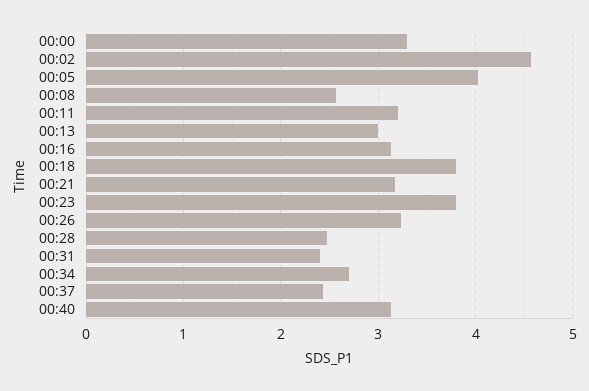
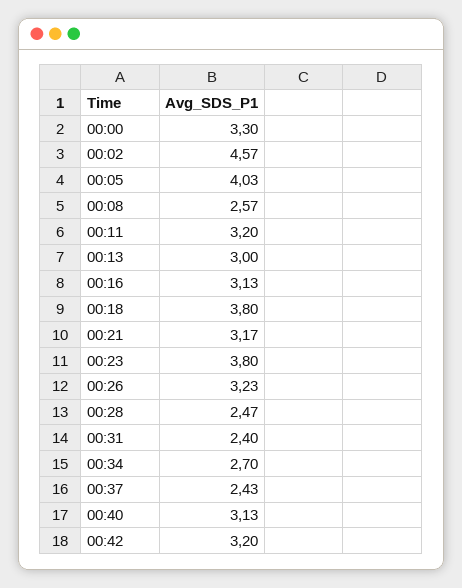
00:42: none -> 3.2

